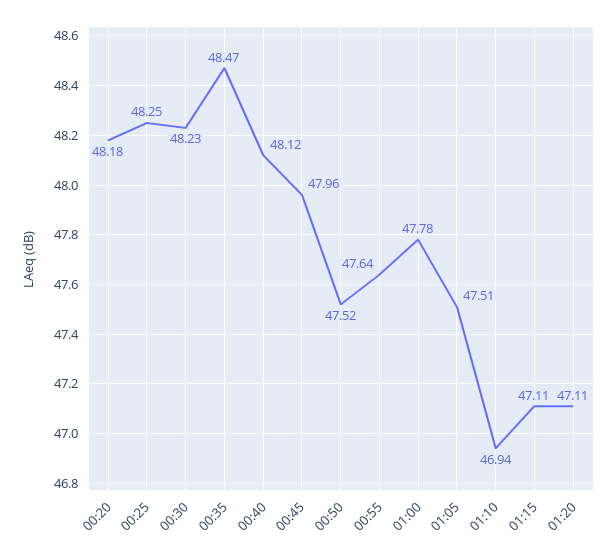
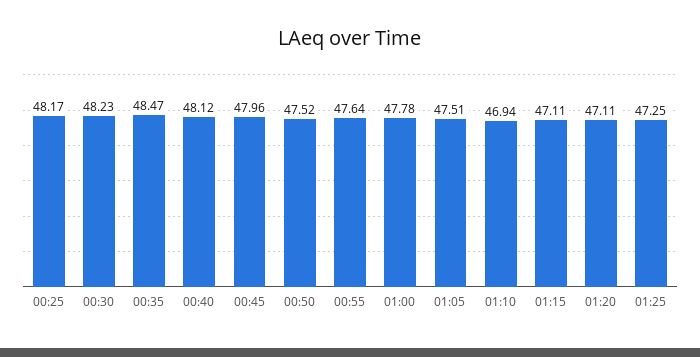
00:20: 48.18 -> none
00:25: 48.25 -> 48.17
01:25: none -> 47.25

